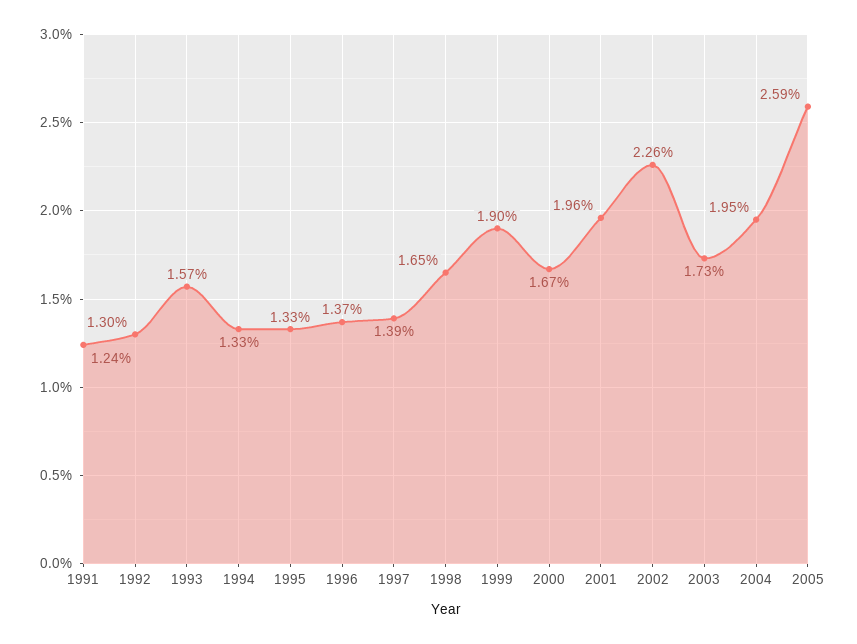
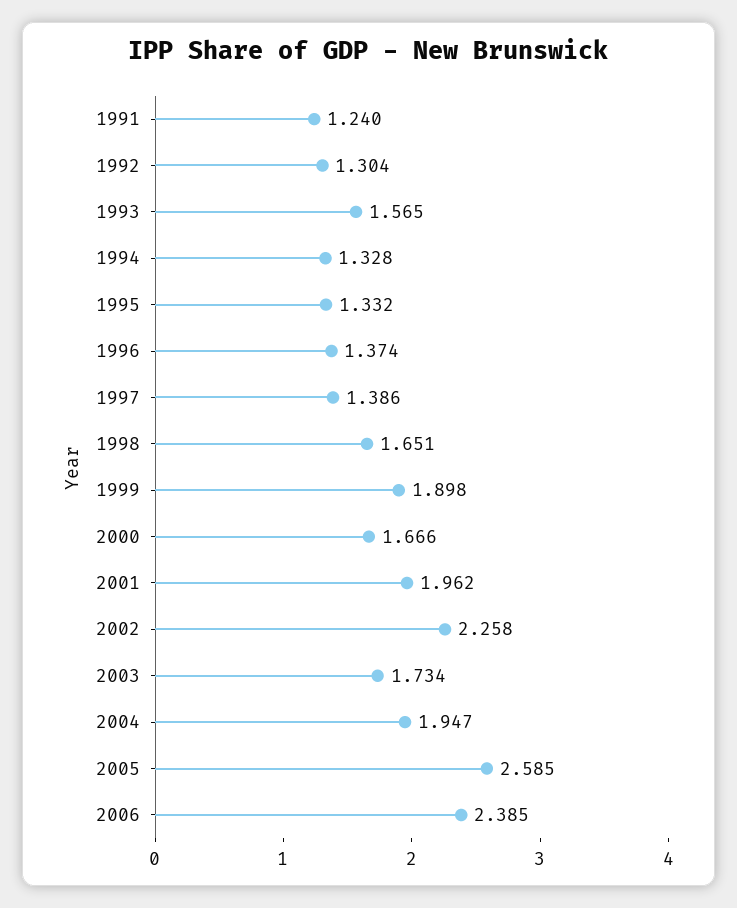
2006: none -> 2.385

